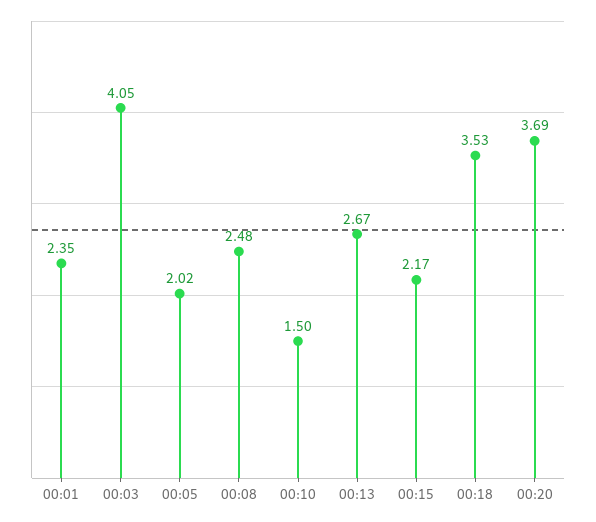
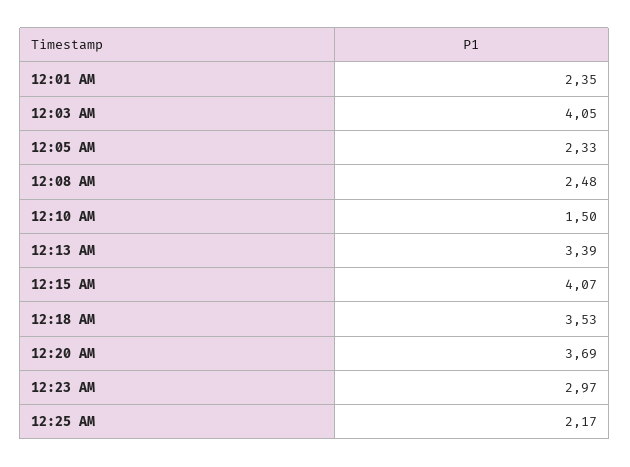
00:05: 2.02 -> 2.33
00:13: 2.67 -> 3.39
00:15: 2.17 -> 4.07
12:23 AM: none -> 2.97
12:25 AM: none -> 2.17

